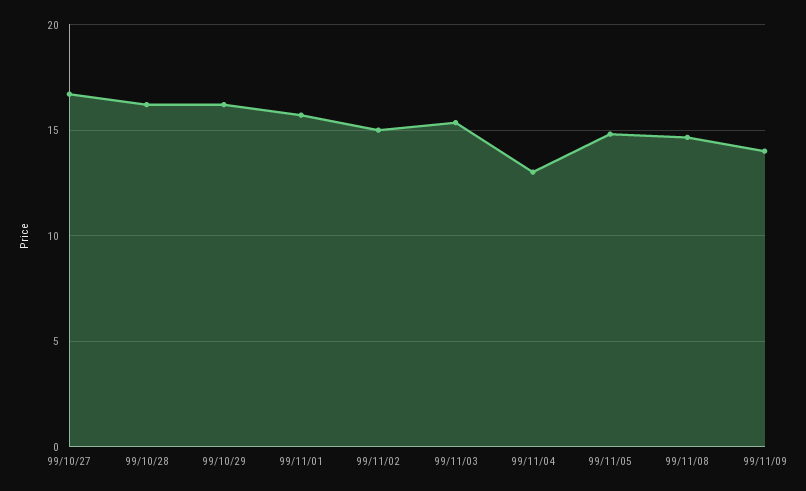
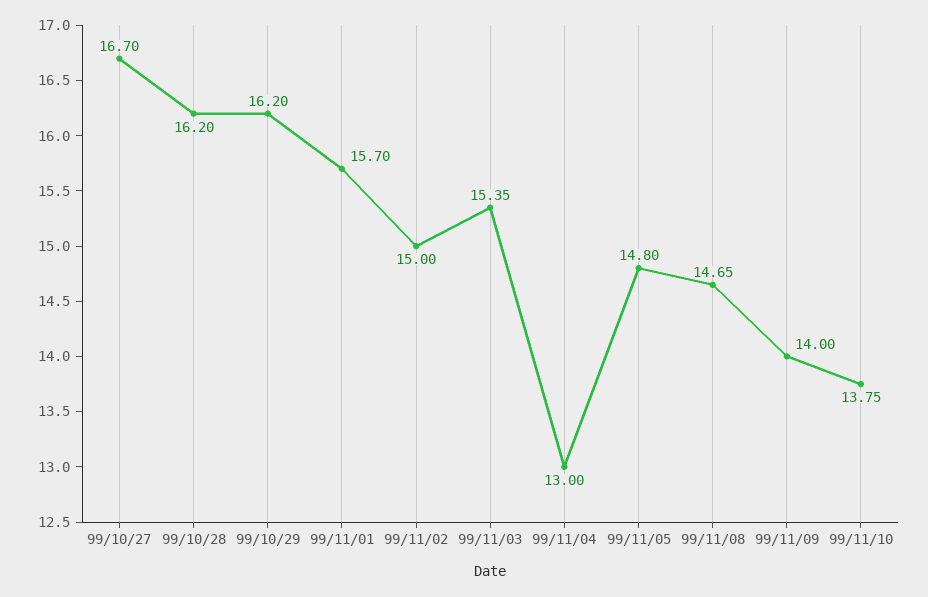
99/11/10: none -> 13.75

